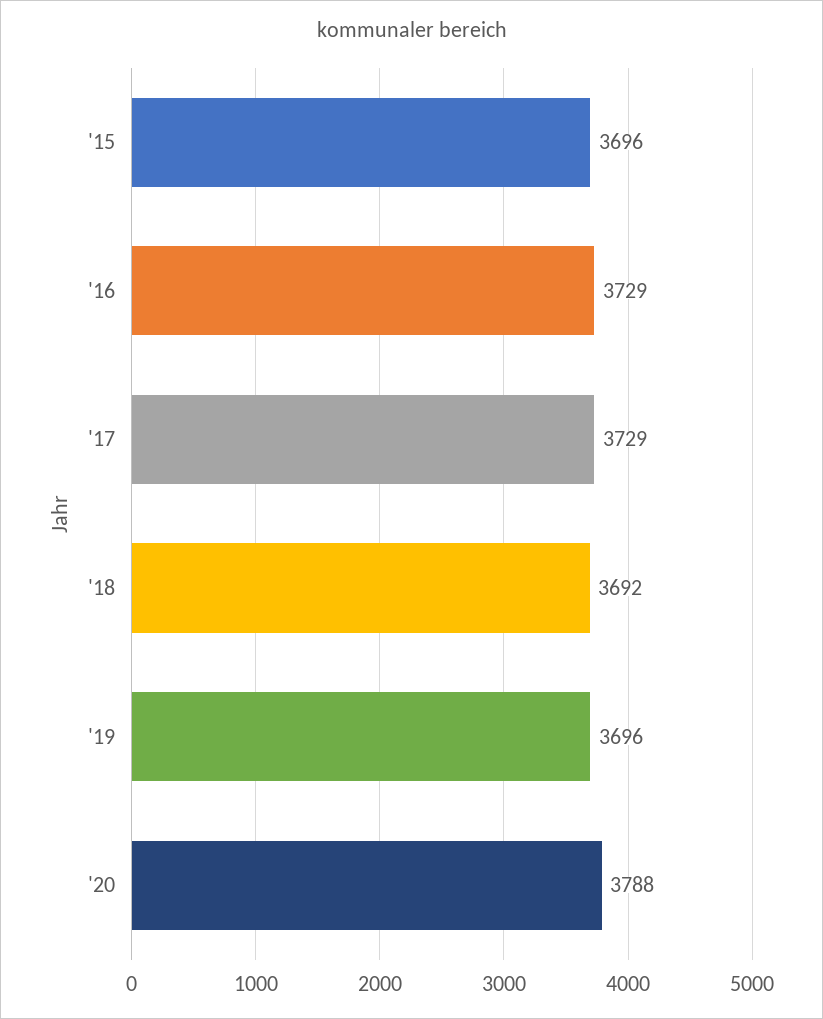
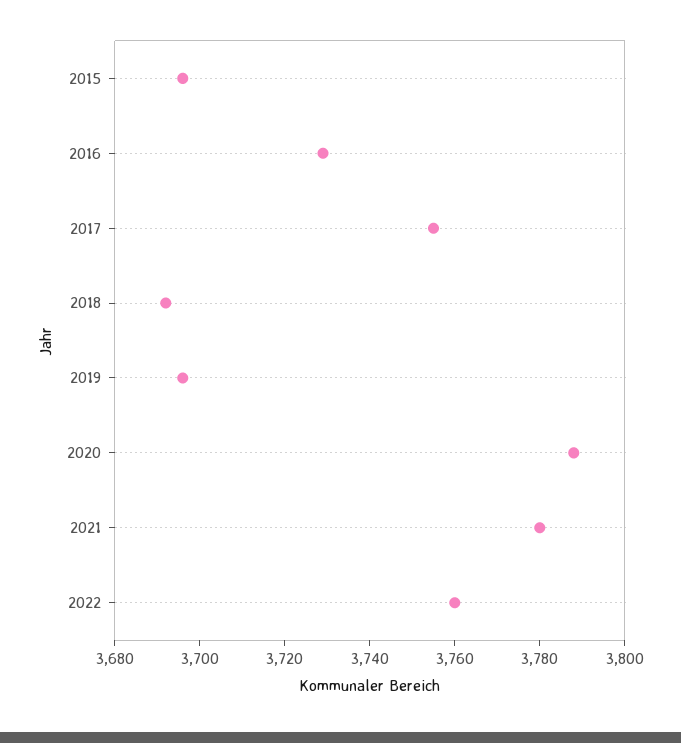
'17: 3729 -> 3755
2021: none -> 3780
2022: none -> 3760

